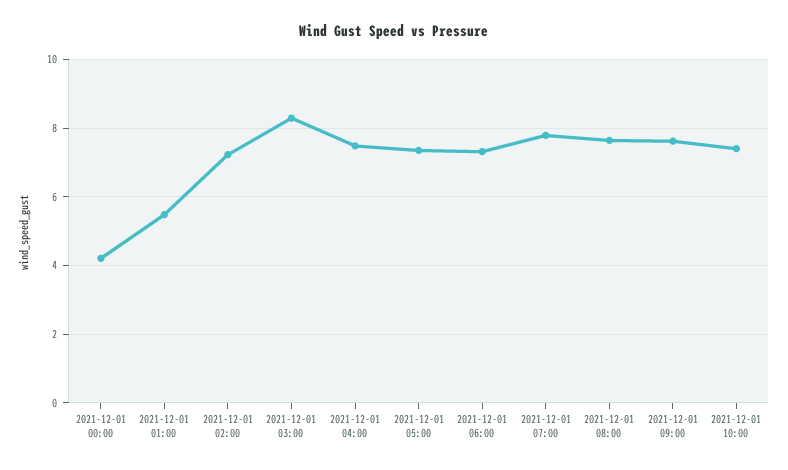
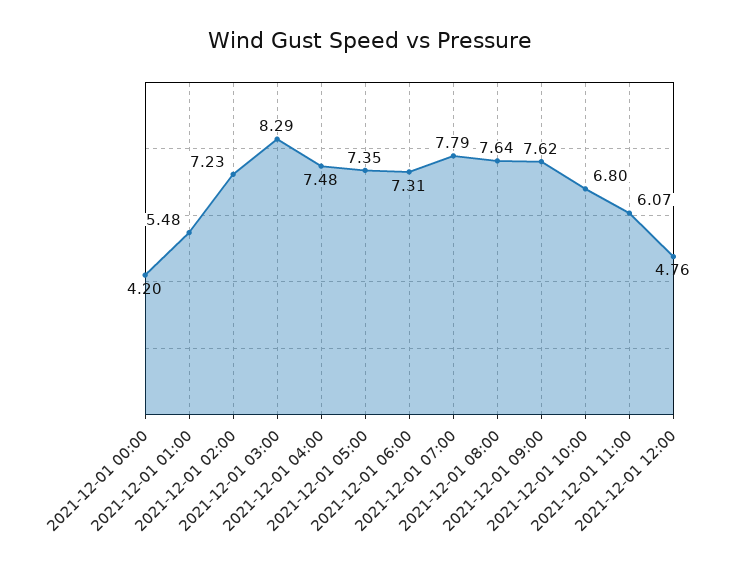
2021-12-01 10:00: 7.4 -> 6.8
2021-12-01 11:00: none -> 6.07
2021-12-01 12:00: none -> 4.76

